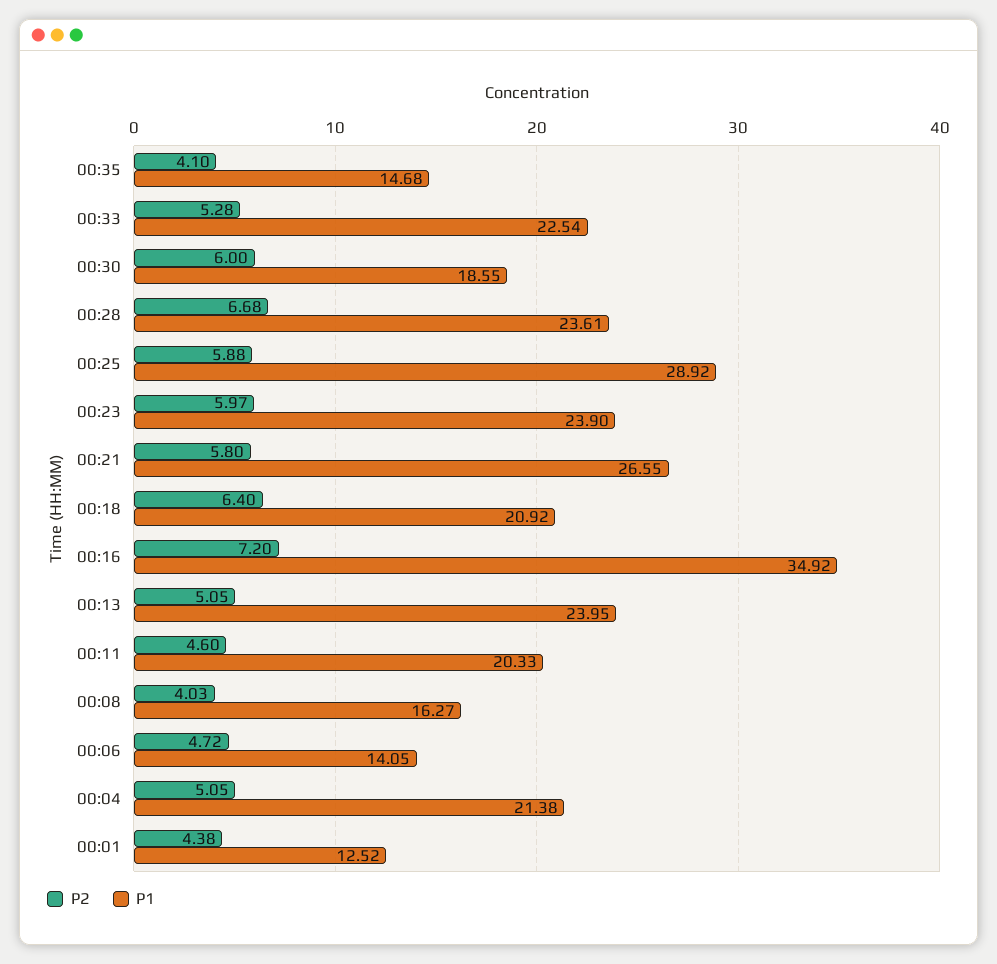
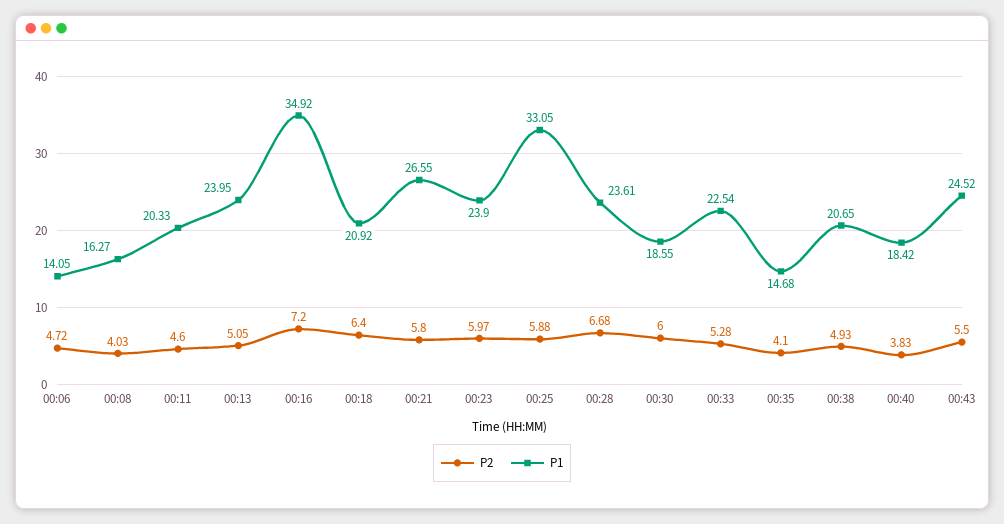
P1, 00:25: 28.92 -> 33.05
P2, 00:04: 5.05 -> none
P1, 00:04: 21.38 -> none
P2, 00:01: 4.38 -> none
P1, 00:01: 12.52 -> none
P2, 00:38: none -> 4.93
P1, 00:38: none -> 20.65
P2, 00:40: none -> 3.83
P1, 00:40: none -> 18.42
P2, 00:43: none -> 5.5
P1, 00:43: none -> 24.52

